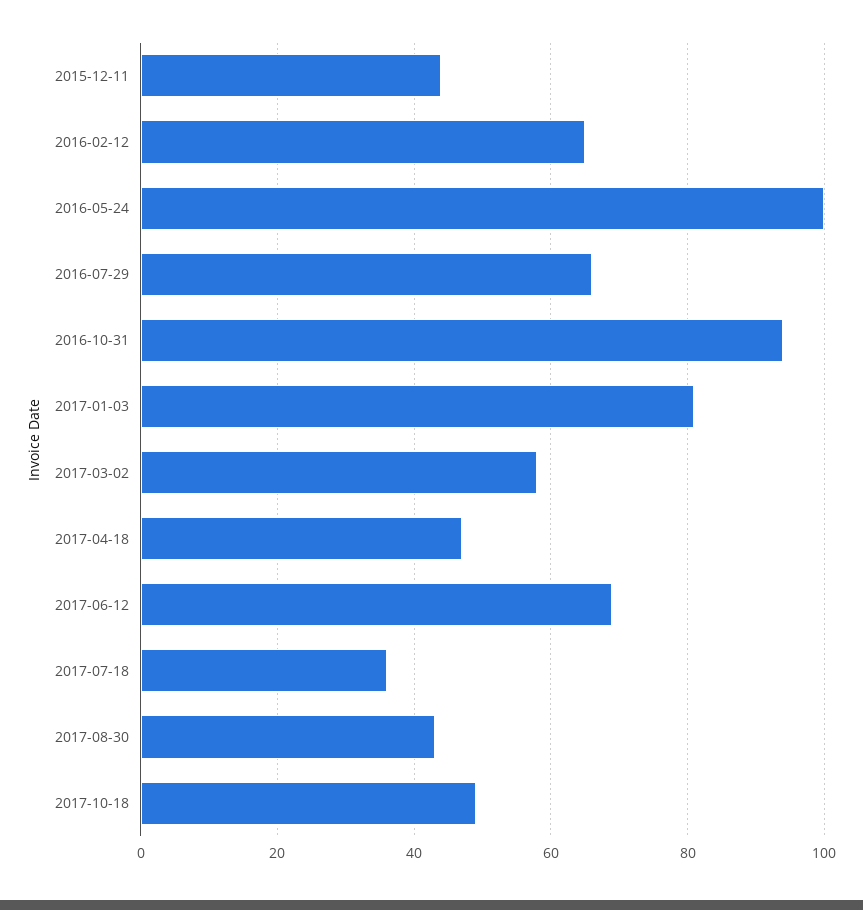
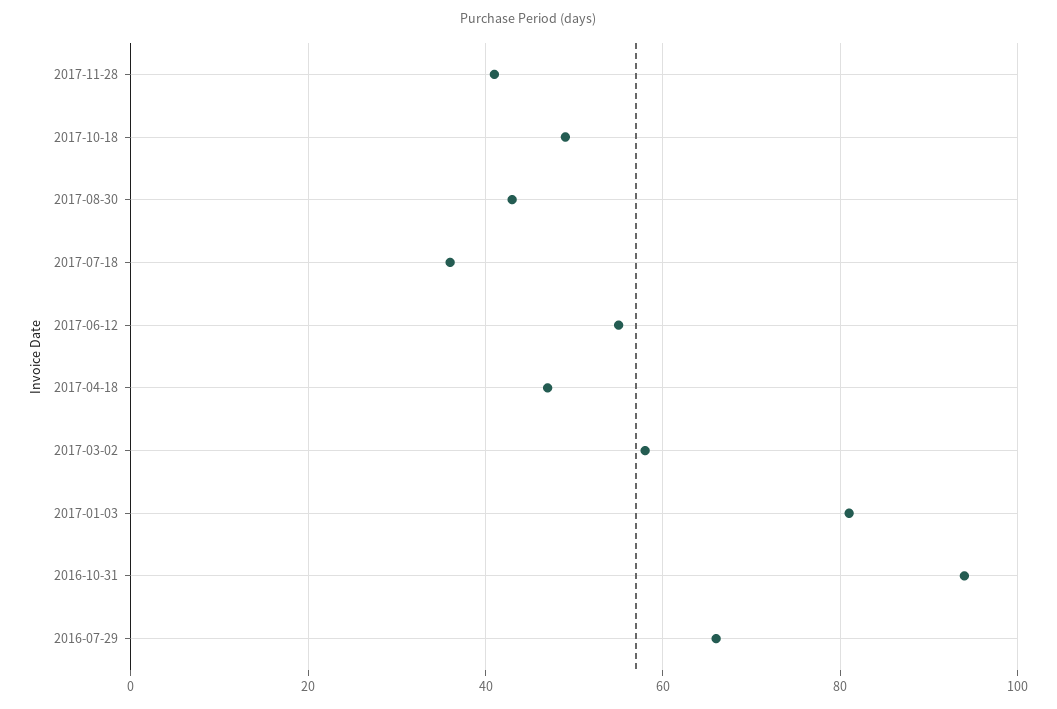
2015-12-11: 45 -> none
2016-02-12: 65 -> none
2016-05-24: 100 -> none
2017-06-12: 70 -> 55
2017-11-28: none -> 40

